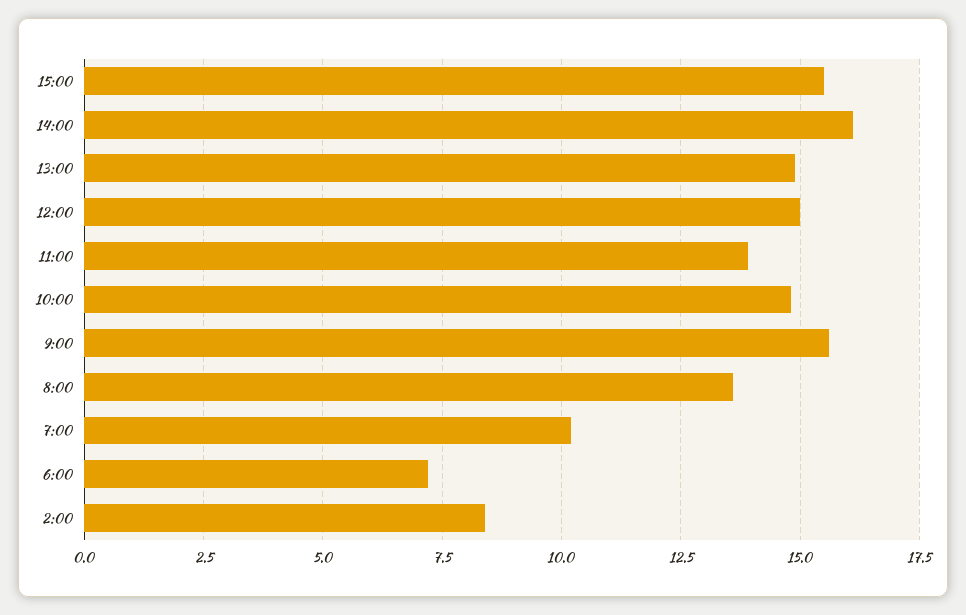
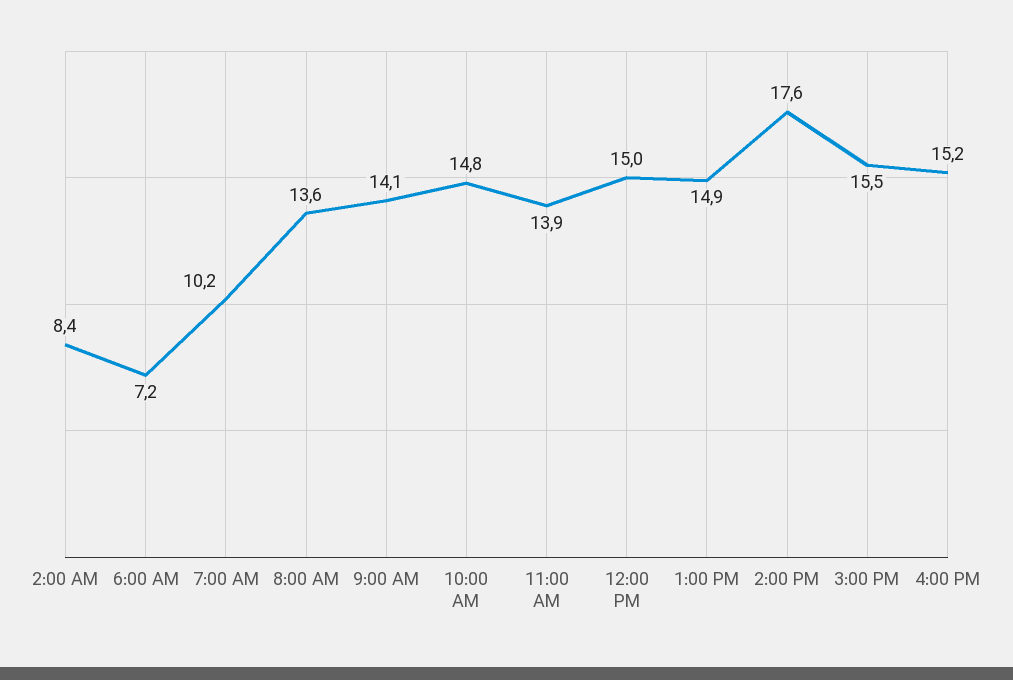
14:00: 16 -> 17.6
9:00: 15.5 -> 14.1
4:00 PM: none -> 15.2

